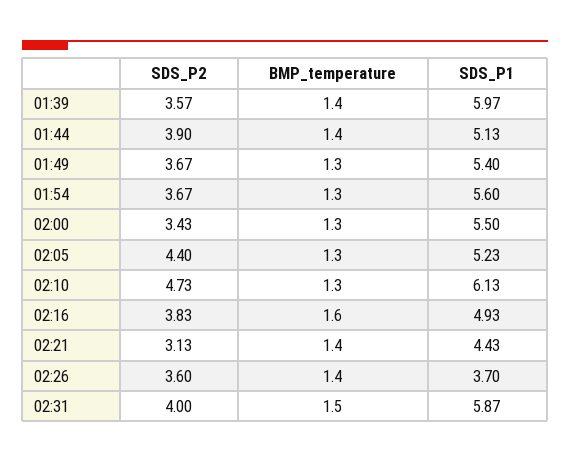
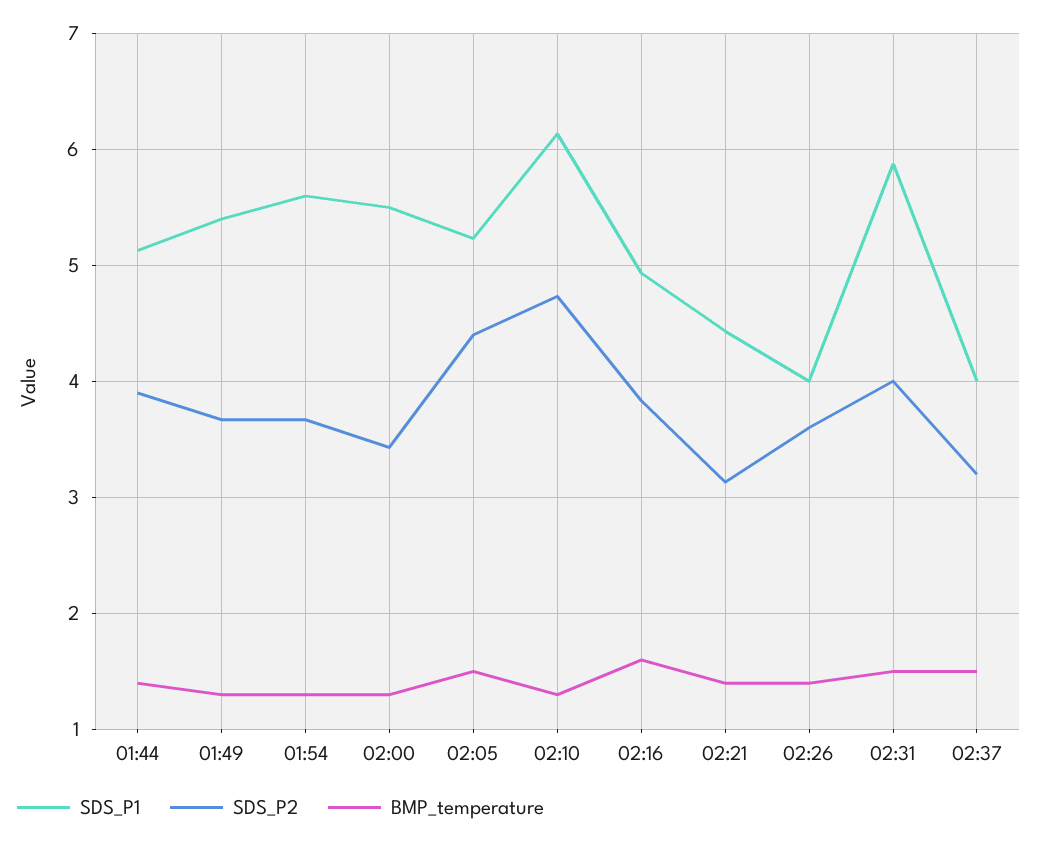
SDS_P2, 01:39: 3.57 -> none
BMP_temperature, 01:39: 1.4 -> none
SDS_P1, 01:39: 5.97 -> none
BMP_temperature, 02:05: 1.3 -> 1.5
SDS_P1, 02:26: 3.7 -> 4
SDS_P1, 02:37: none -> 4
SDS_P2, 02:37: none -> 3.2
BMP_temperature, 02:37: none -> 1.5

